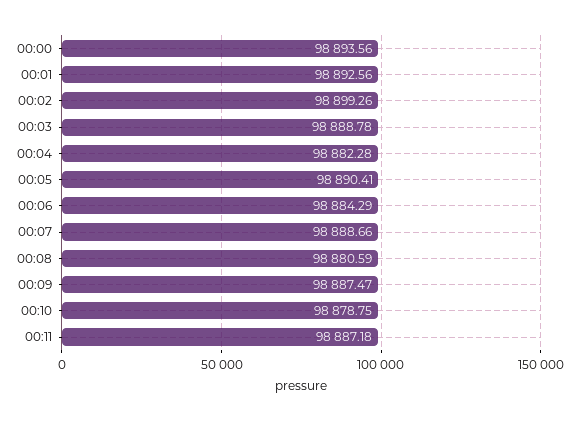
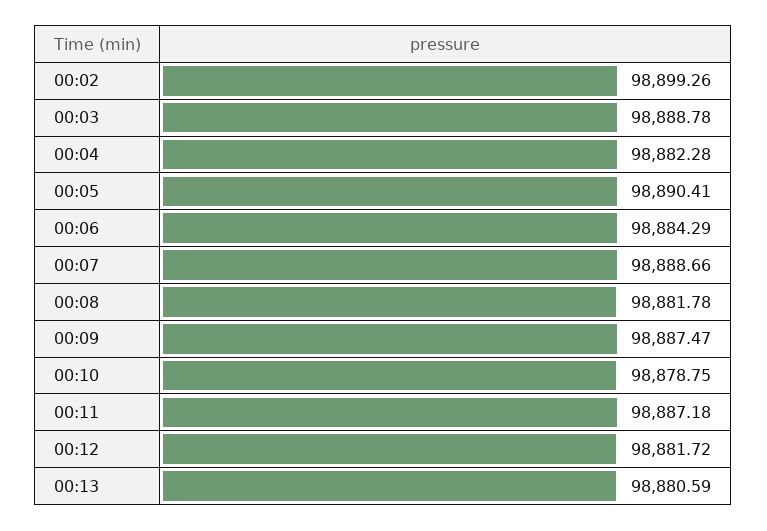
00:00: 98893.56 -> none
00:01: 98892.56 -> none
00:08: 98880.59 -> 98881.78
00:12: none -> 98881.72
00:13: none -> 98880.59

